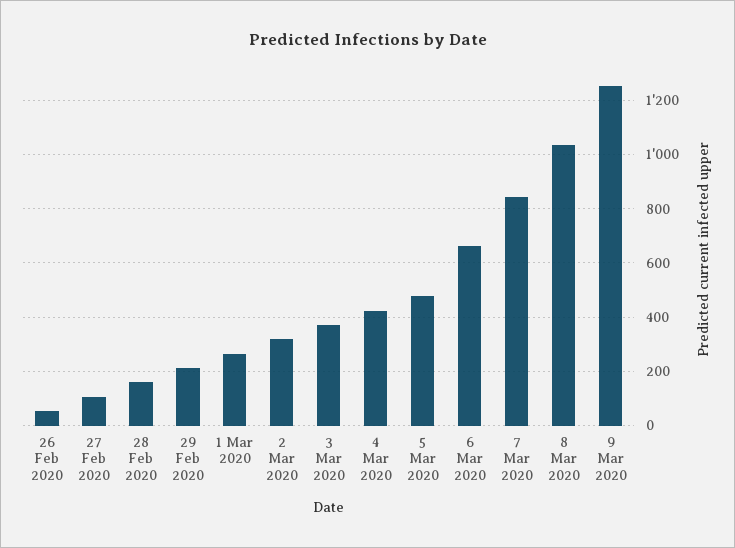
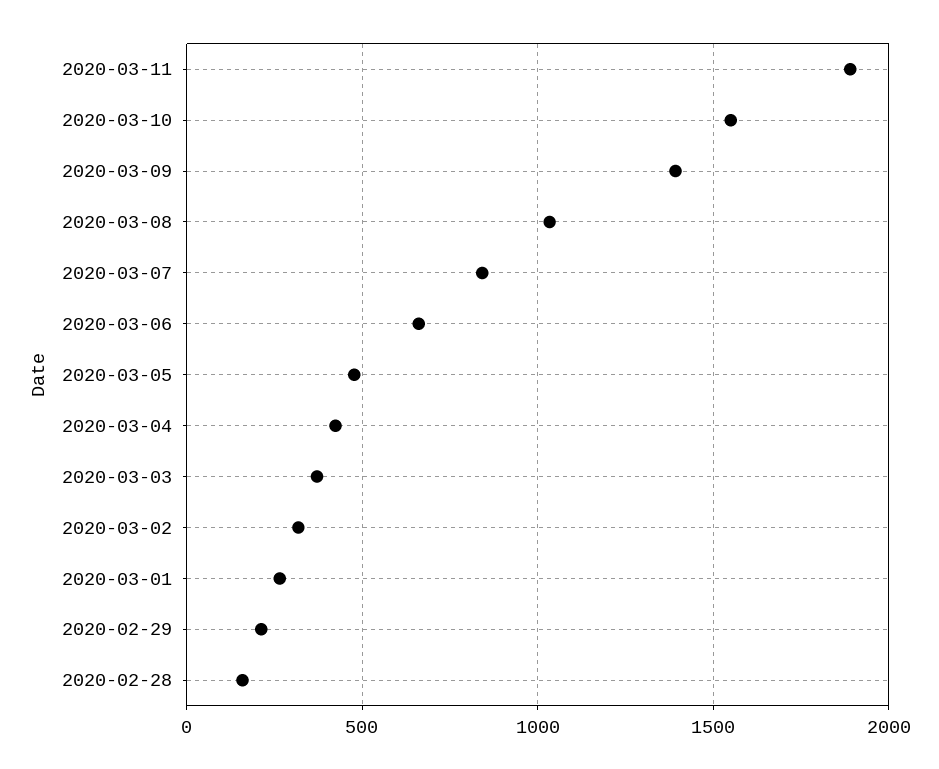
26 Feb 2020: 50 -> none
27 Feb 2020: 100 -> none
9 Mar 2020: 1250 -> 1400
2020-03-11: none -> 1900
2020-03-10: none -> 1550

